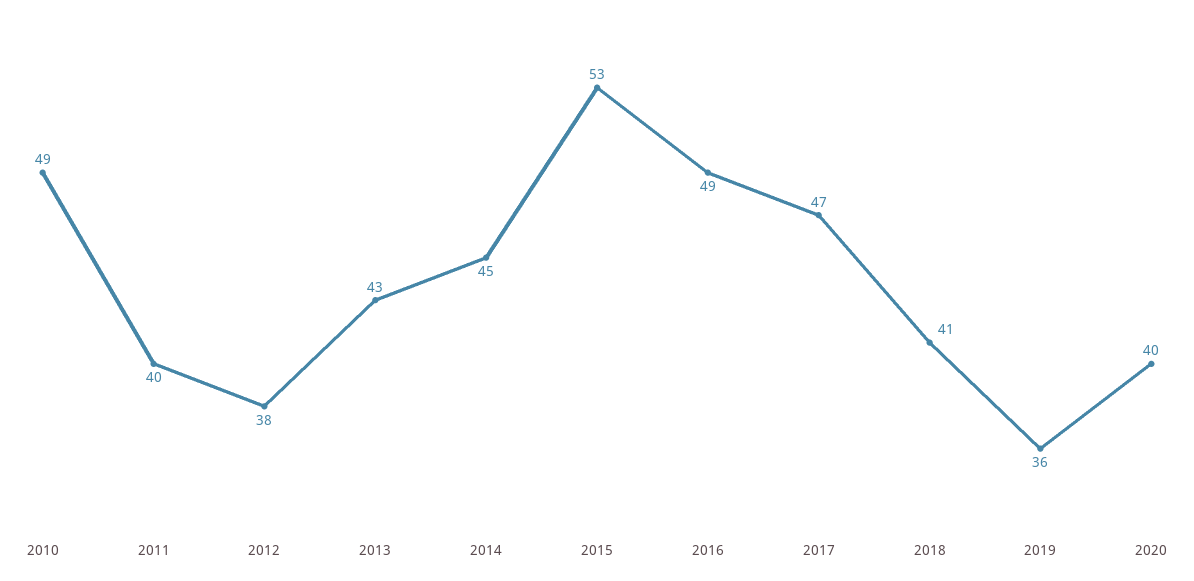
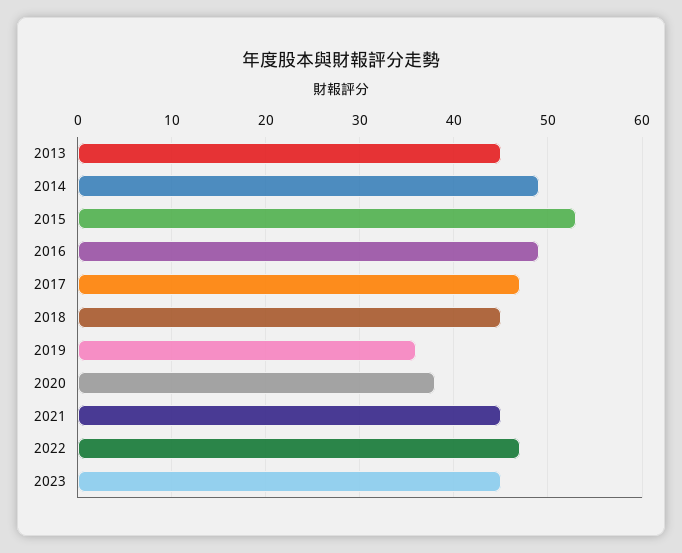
2010: 49 -> none
2011: 40 -> none
2012: 38 -> none
2013: 43 -> 45
2014: 45 -> 49
2018: 41 -> 45
2020: 40 -> 38
2021: none -> 45
2022: none -> 47
2023: none -> 45

